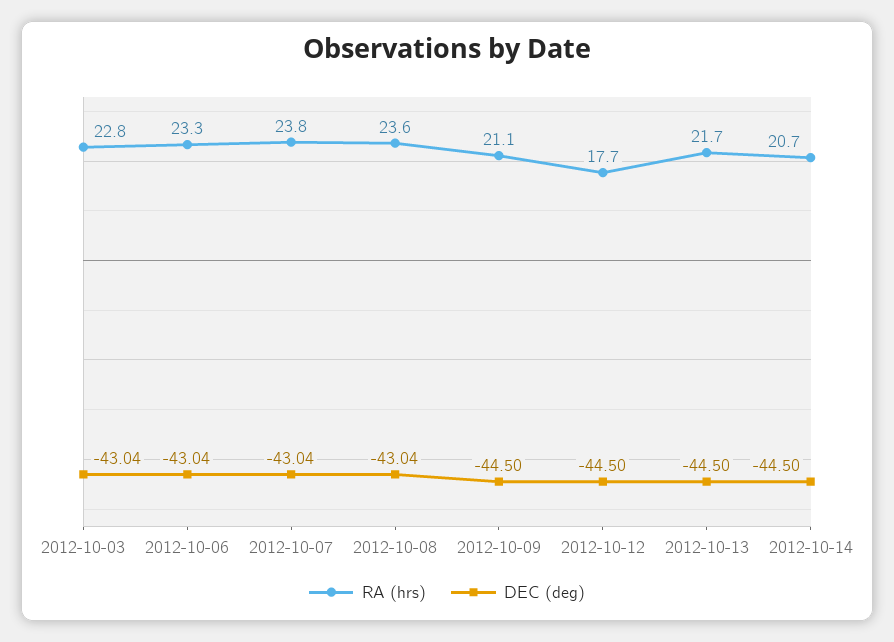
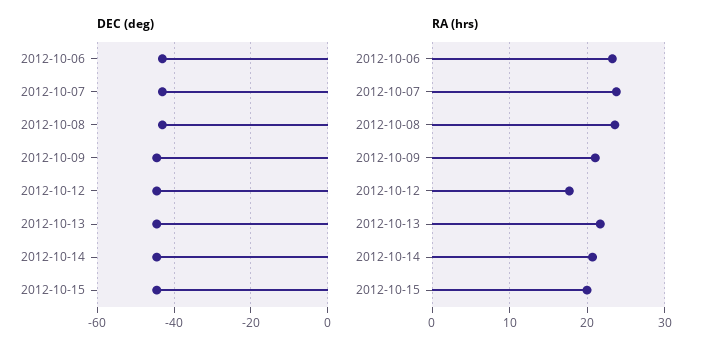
RA (hrs), 2012-10-03: 22.8 -> none
DEC (deg), 2012-10-03: -43.04 -> none
DEC (deg), 2012-10-15: none -> -44
RA (hrs), 2012-10-15: none -> 20

